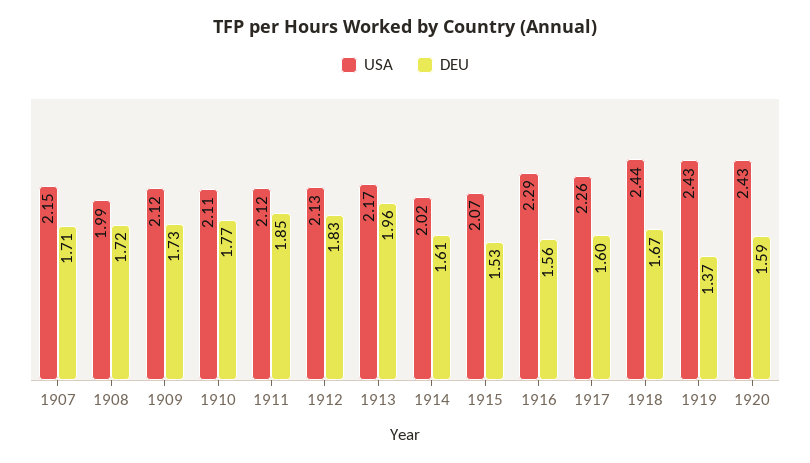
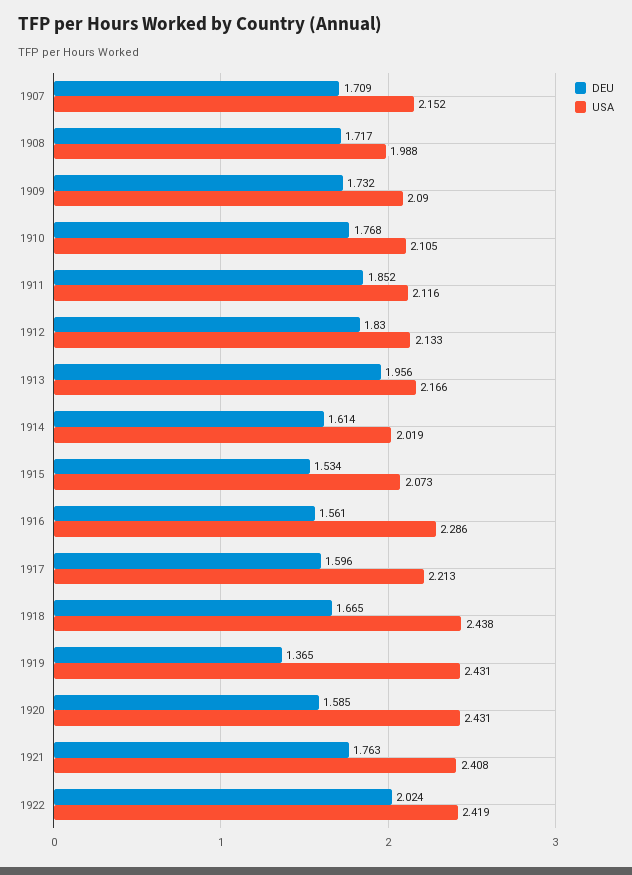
USA, 1909: 2.12 -> 2.09
USA, 1917: 2.26 -> 2.213
DEU, 1921: none -> 1.763
USA, 1921: none -> 2.408
DEU, 1922: none -> 2.024
USA, 1922: none -> 2.419

